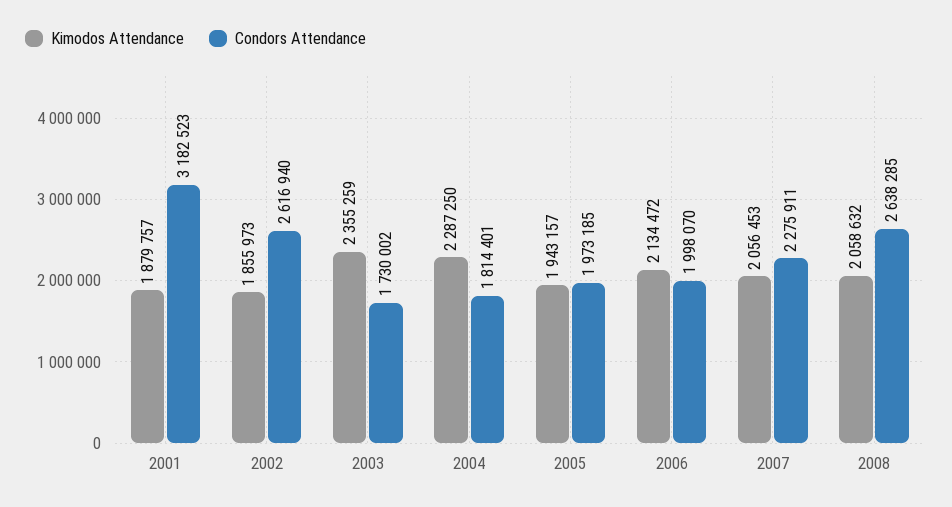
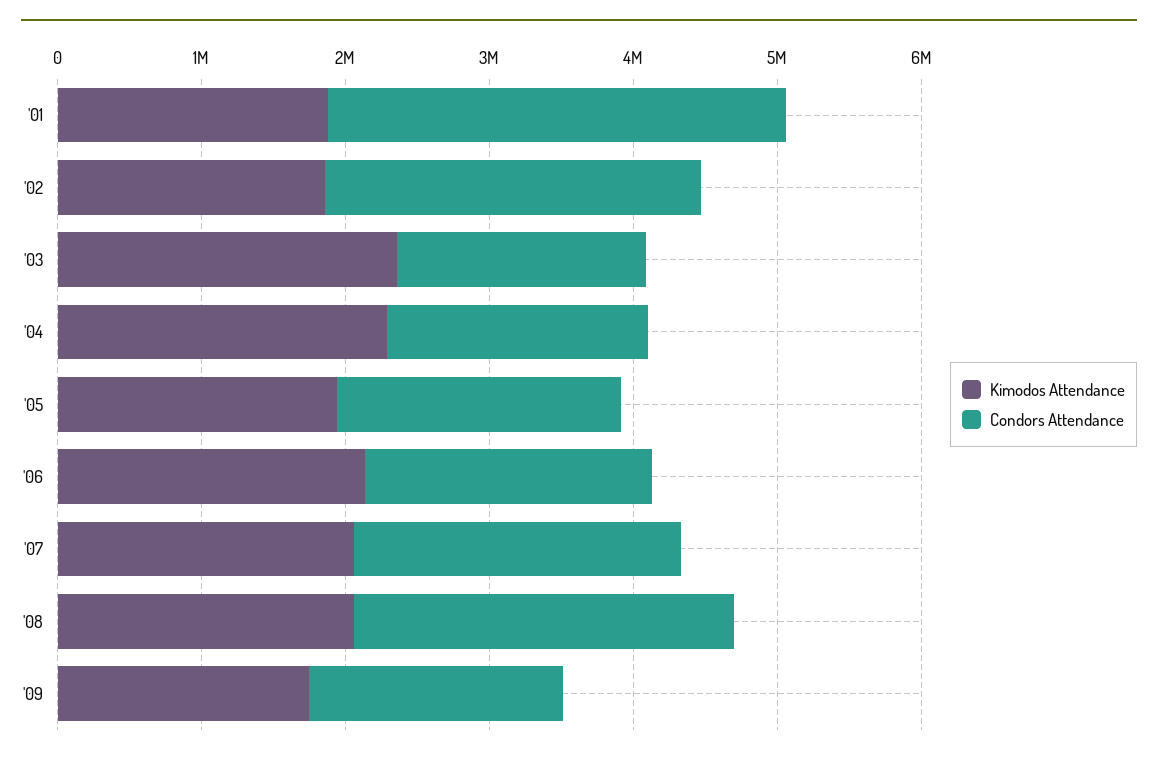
Kimodos Attendance, '09: none -> 1800000
Condors Attendance, '09: none -> 1800000

